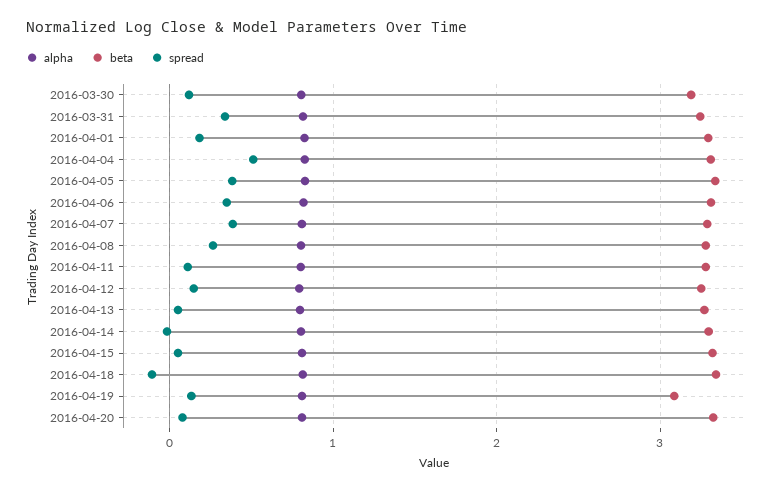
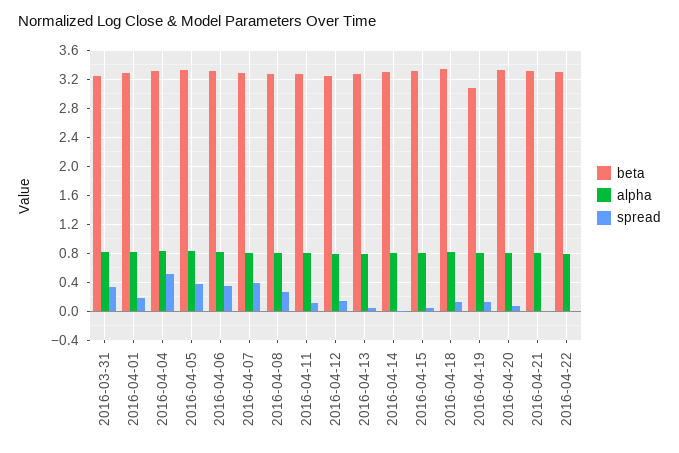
alpha, 2016-03-30: 0.8 -> none
beta, 2016-03-30: 3.2 -> none
spread, 2016-03-30: 0.1 -> none
spread, 2016-04-18: -0.1 -> 0.1
beta, 2016-04-21: none -> 3.3
alpha, 2016-04-21: none -> 0.8
spread, 2016-04-21: none -> 0
beta, 2016-04-22: none -> 3.3
alpha, 2016-04-22: none -> 0.8
spread, 2016-04-22: none -> 0

